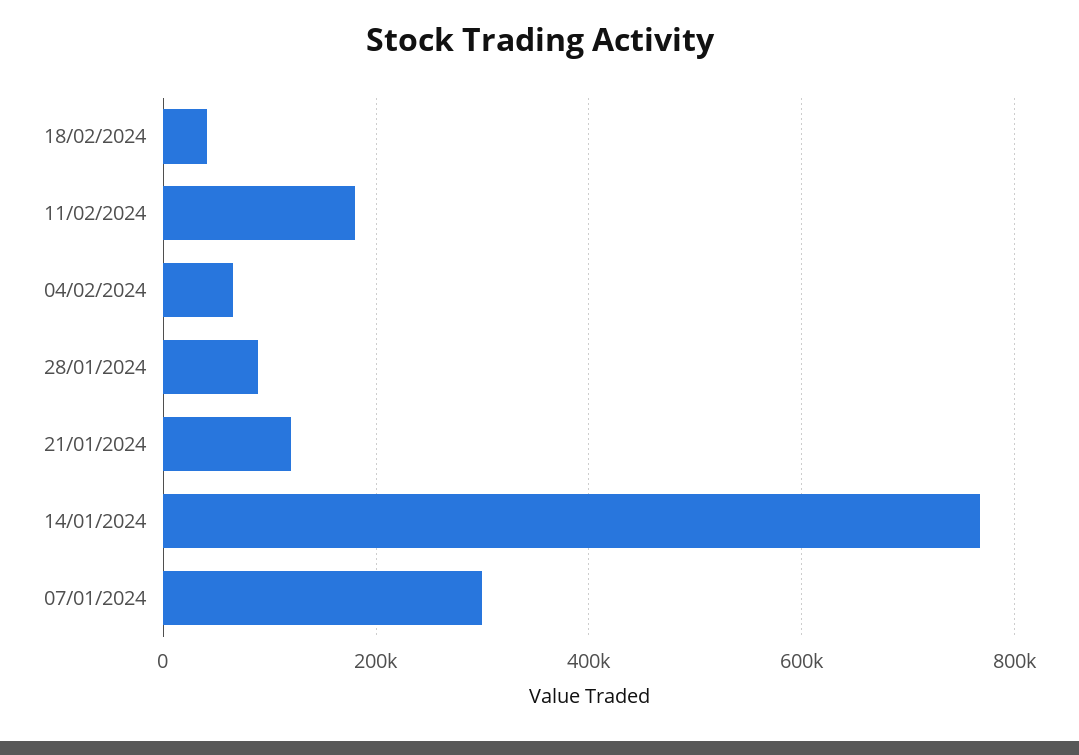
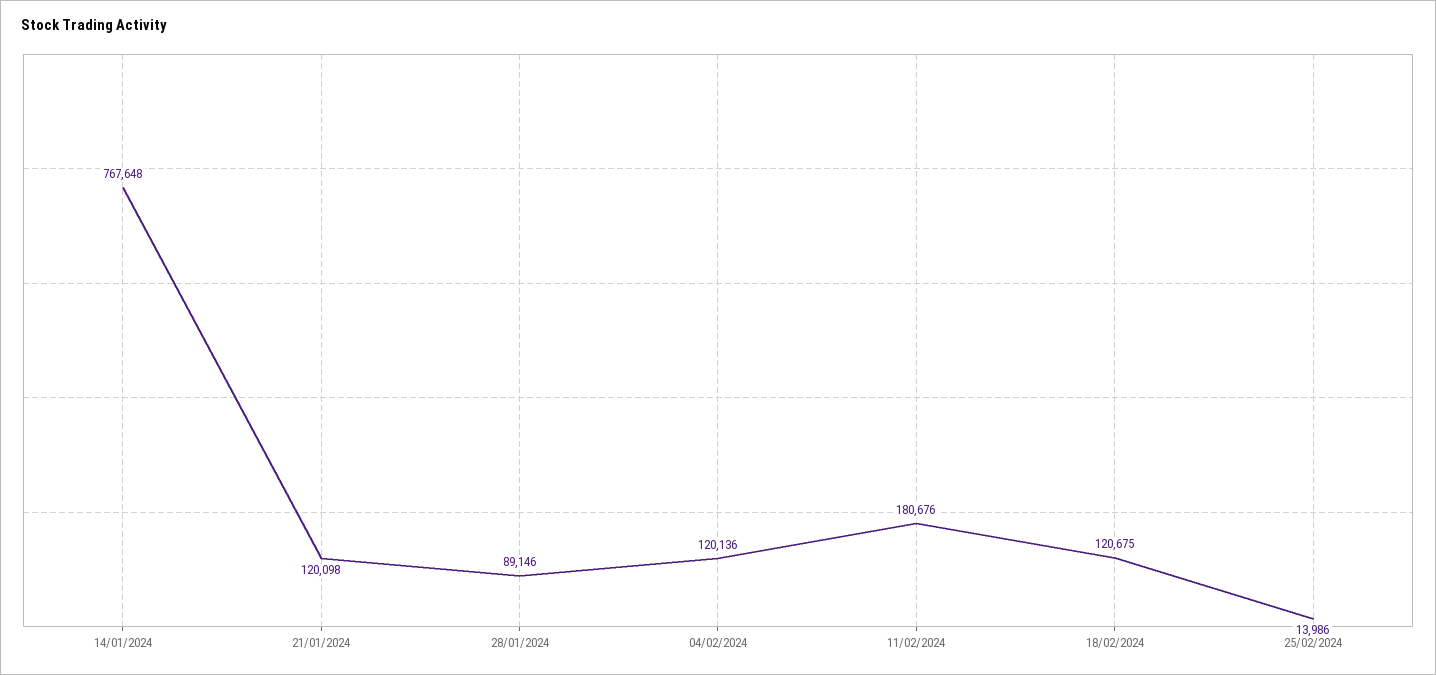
18/02/2024: 40000 -> 120675
04/02/2024: 60000 -> 120136
07/01/2024: 300000 -> none
25/02/2024: none -> 13986

